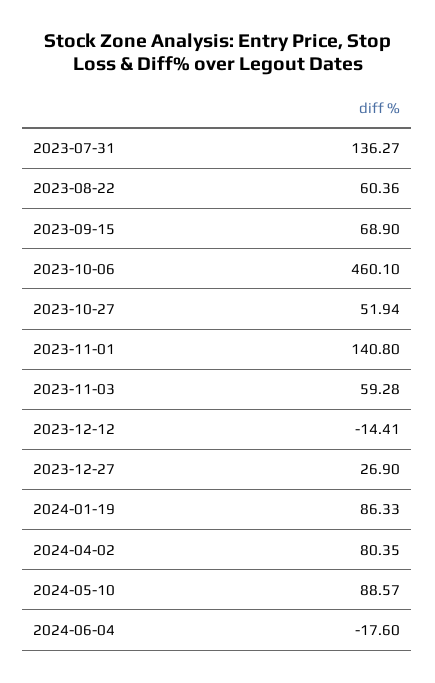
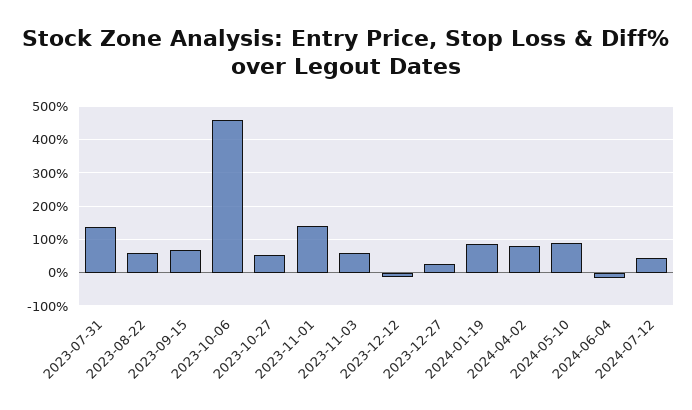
2024-07-12: none -> 40

